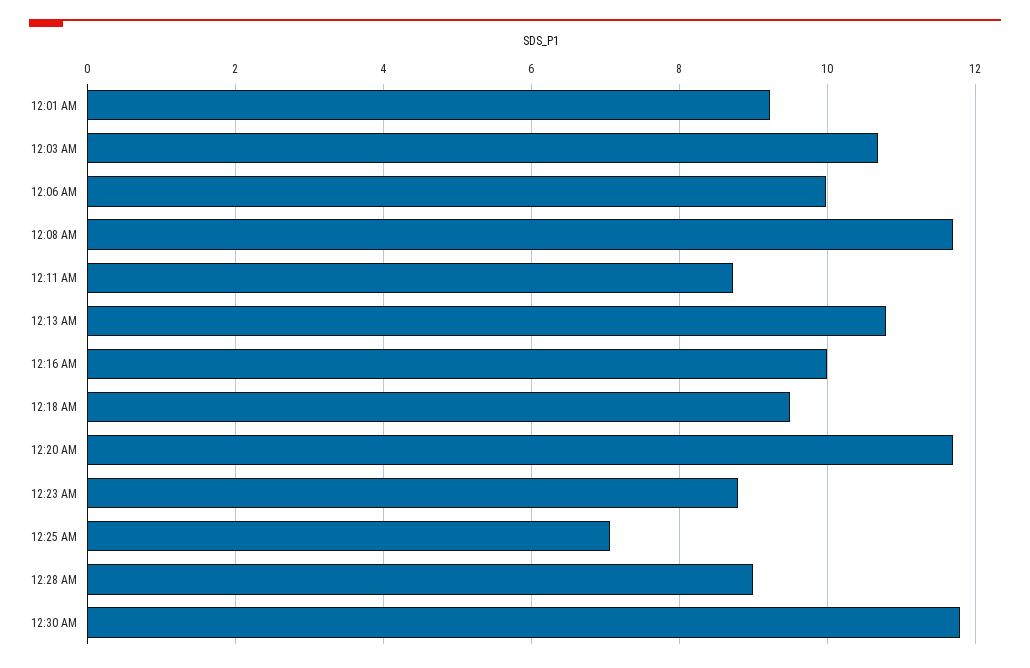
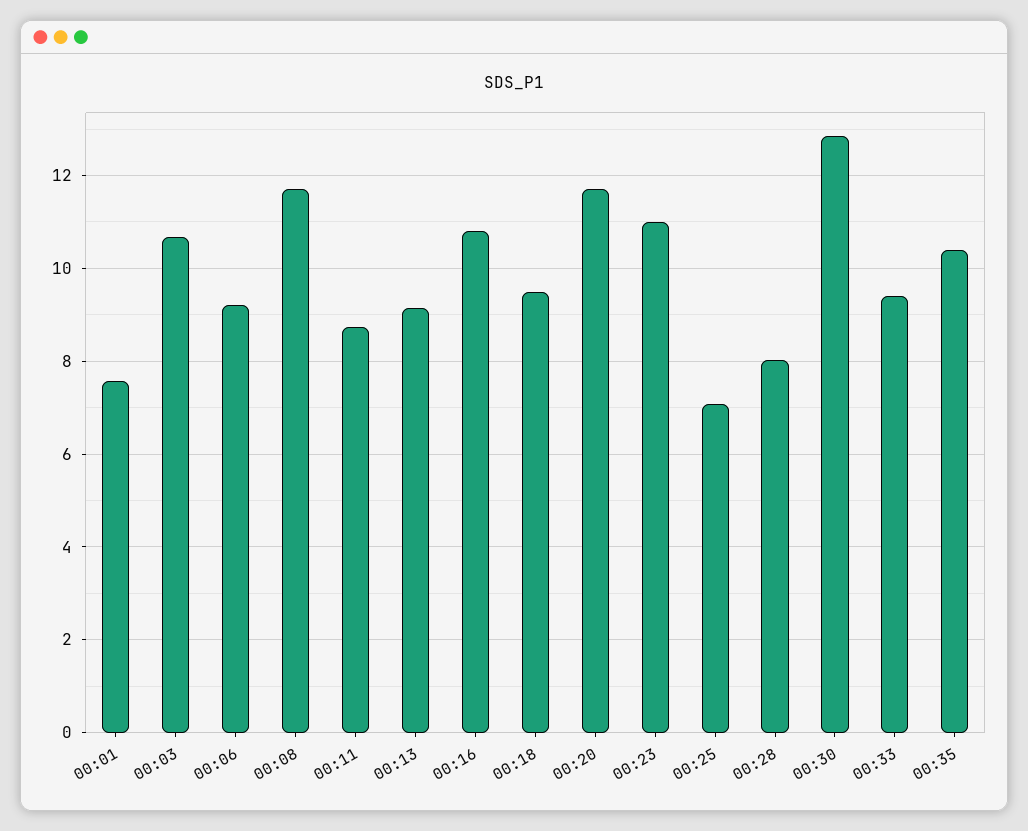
12:01 AM: 9.2 -> 7.6
12:06 AM: 10 -> 9.2
12:13 AM: 10.8 -> 9.2
12:16 AM: 10 -> 10.8
12:23 AM: 8.8 -> 11
12:28 AM: 9 -> 8
12:30 AM: 11.8 -> 12.8
00:33: none -> 9.4
00:35: none -> 10.4

